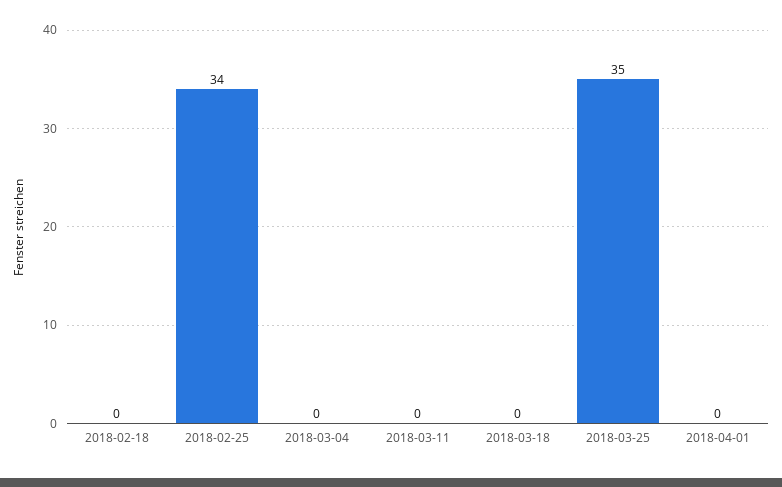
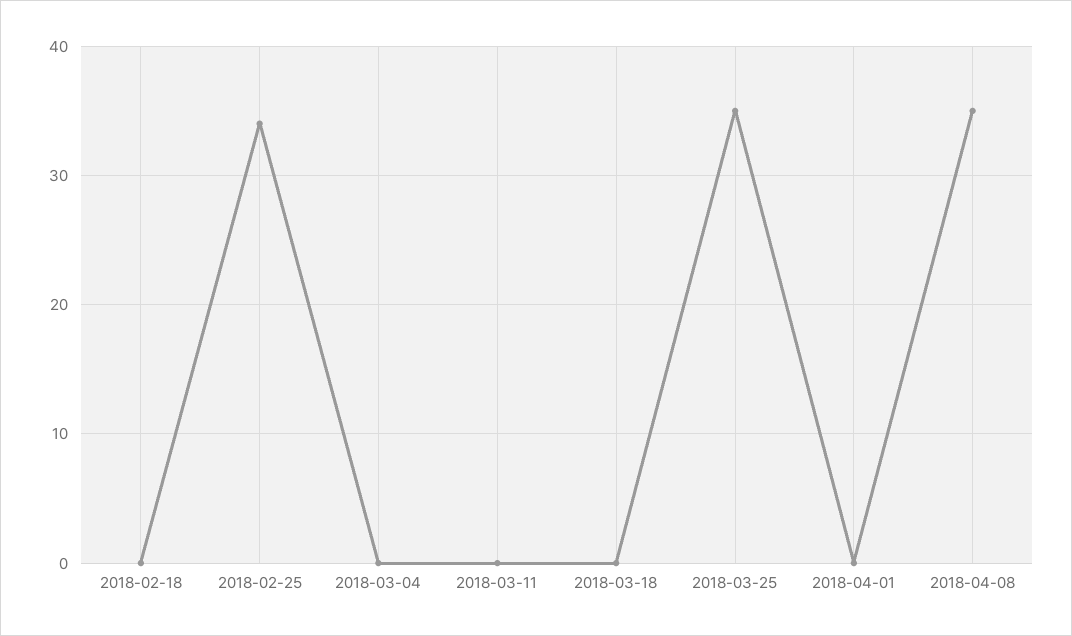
2018-04-08: none -> 35

